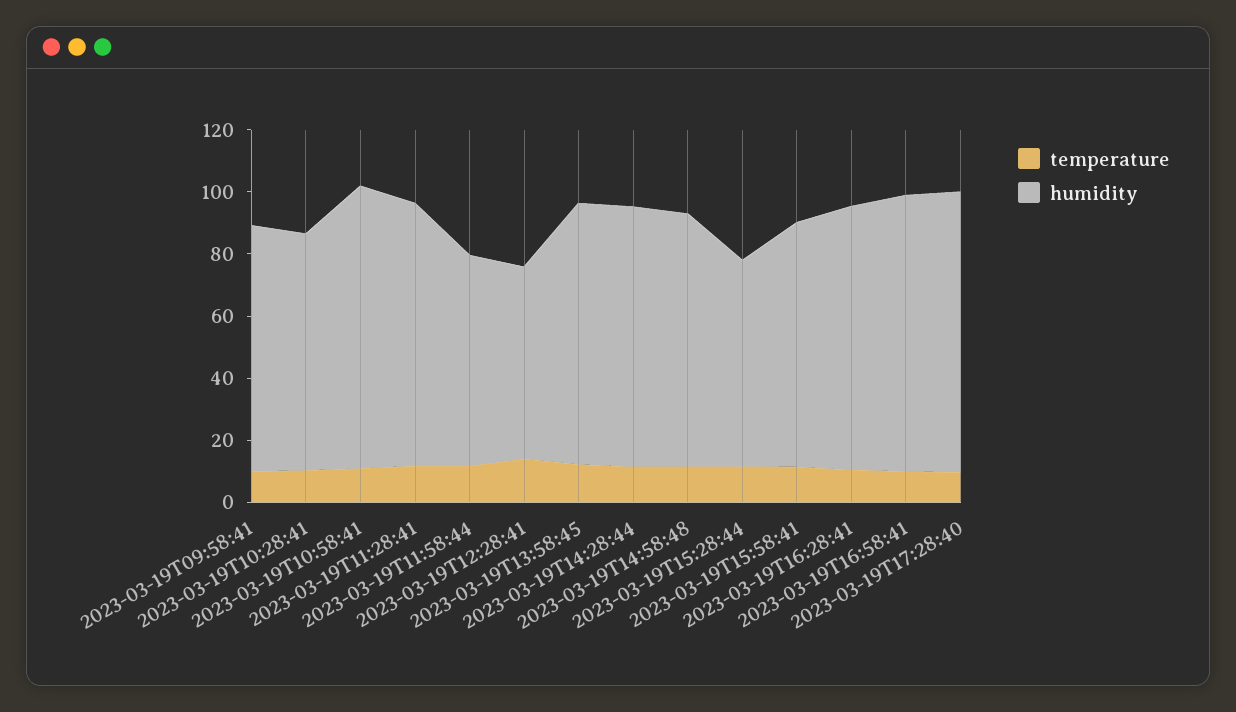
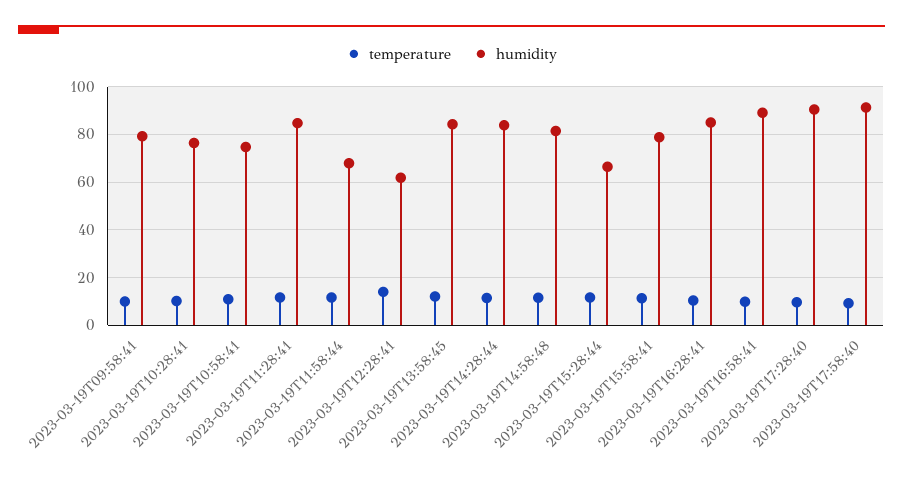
humidity, 2023-03-19T10:58:41: 90 -> 75
temperature, 2023-03-19T17:58:40: none -> 10
humidity, 2023-03-19T17:58:40: none -> 90

